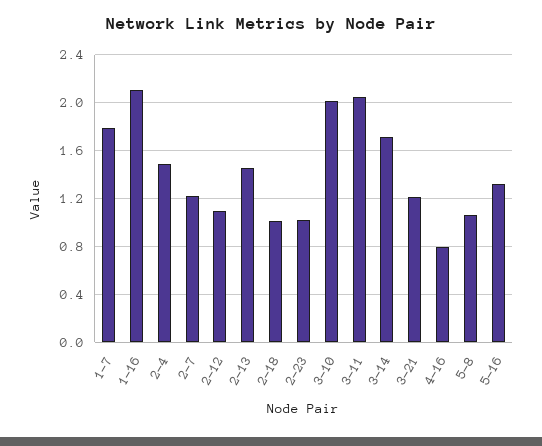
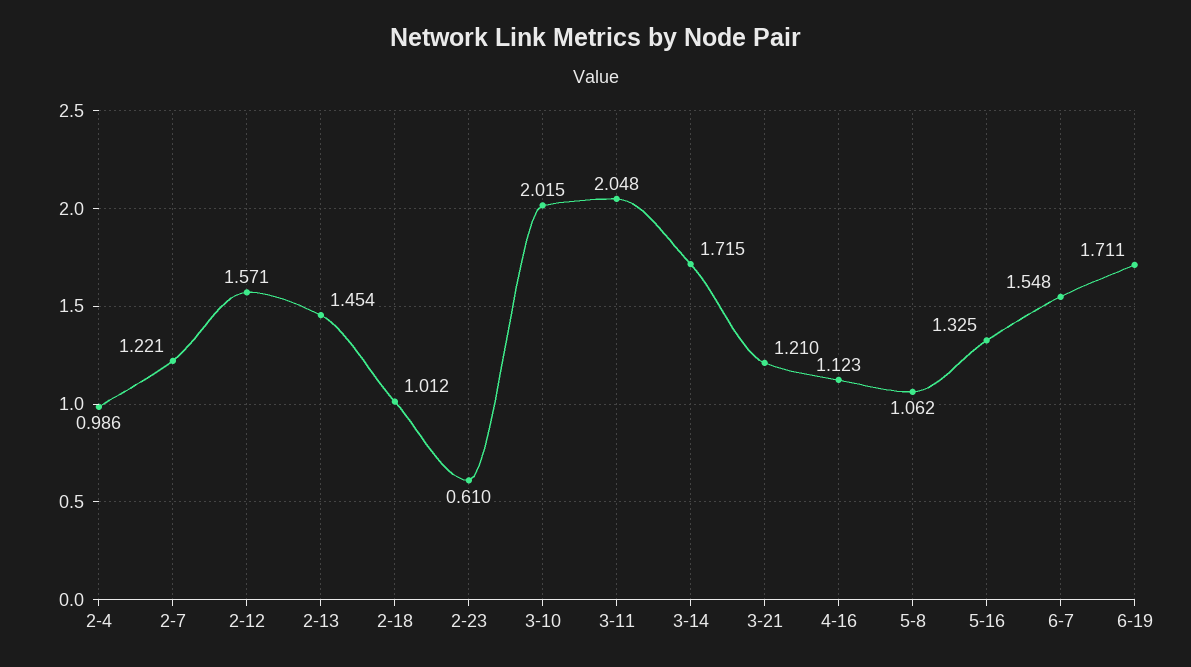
1-7: 1.8 -> none
1-16: 2.1 -> none
2-4: 1.5 -> 0.986
2-12: 1.1 -> 1.571
2-23: 1 -> 0.61
4-16: 0.8 -> 1.123
6-7: none -> 1.548
6-19: none -> 1.711

